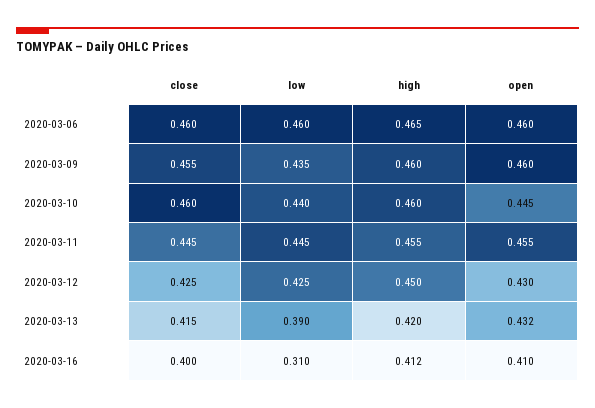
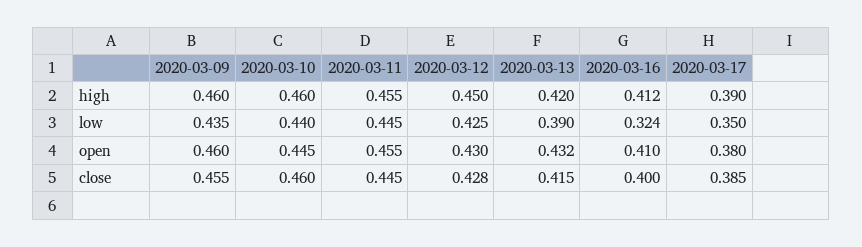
close, 2020-03-06: 0.46 -> none
low, 2020-03-06: 0.46 -> none
high, 2020-03-06: 0.465 -> none
open, 2020-03-06: 0.46 -> none
close, 2020-03-12: 0.425 -> 0.428
low, 2020-03-16: 0.31 -> 0.324
high, 2020-03-17: none -> 0.39
low, 2020-03-17: none -> 0.35
open, 2020-03-17: none -> 0.38
close, 2020-03-17: none -> 0.385

